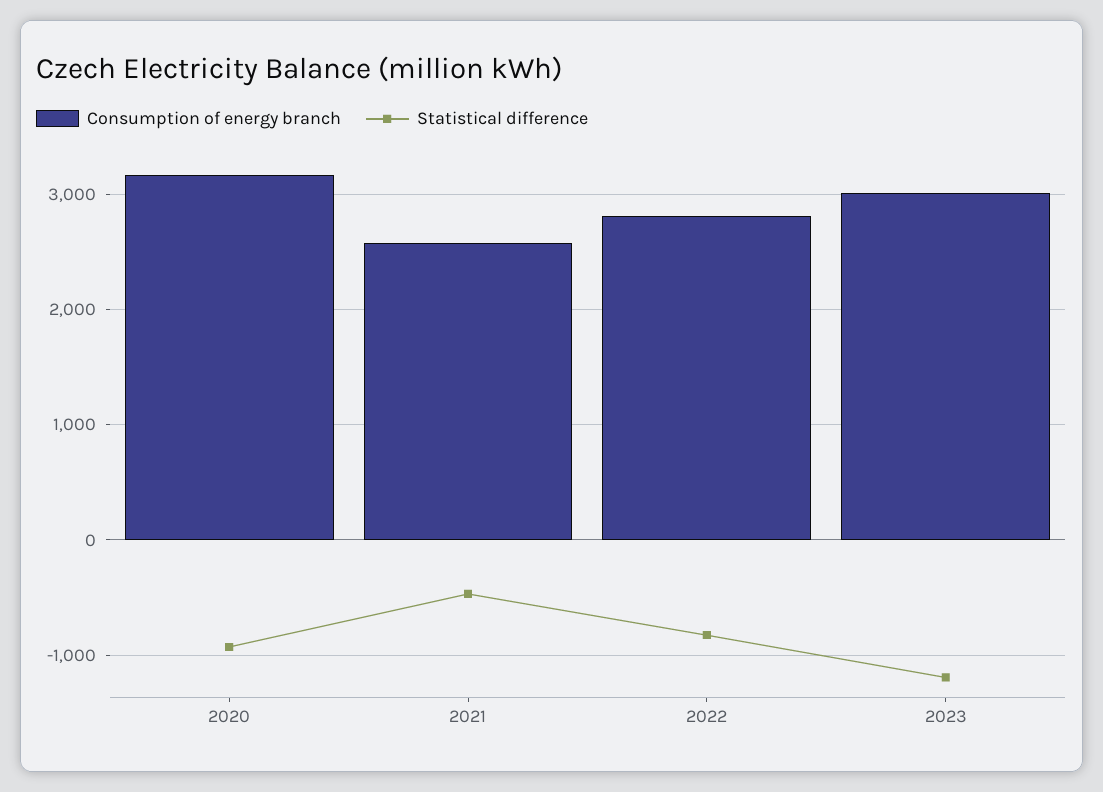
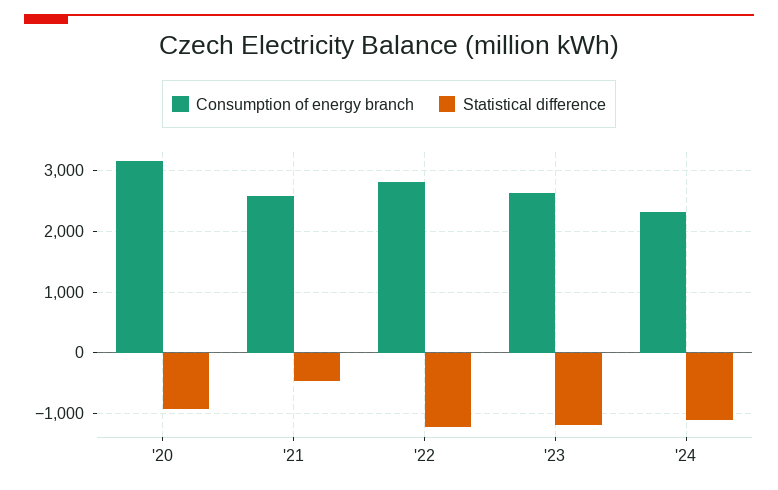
Statistical difference, 2022: -800 -> -1200
Consumption of energy branch, 2023: 3000 -> 2600
Consumption of energy branch, '24: none -> 2300
Statistical difference, '24: none -> -1100

